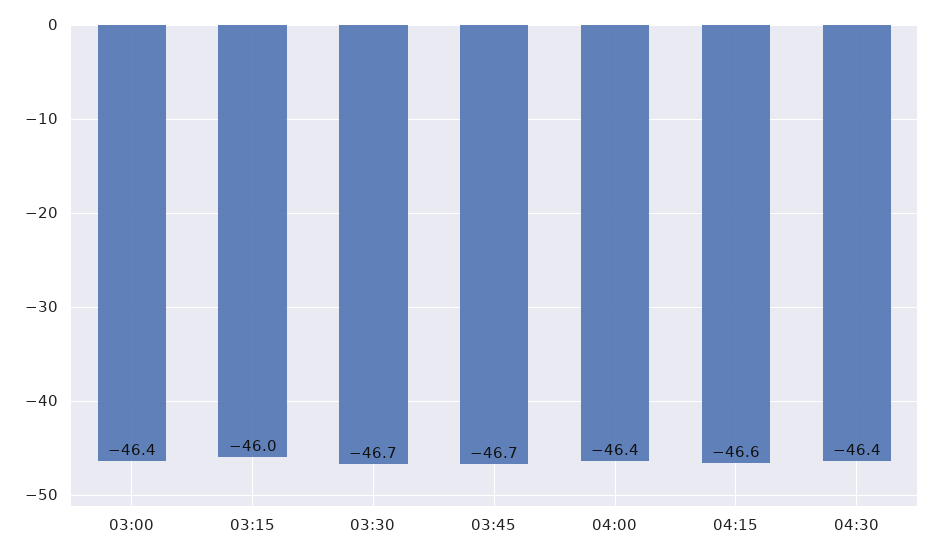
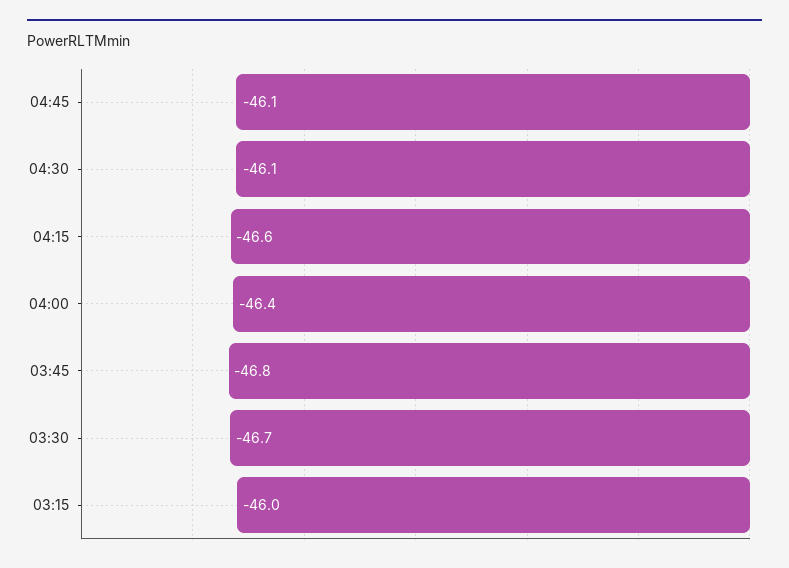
03:00: -46.4 -> none
03:45: -46.7 -> -46.8
04:30: -46.4 -> -46.1
04:45: none -> -46.1

